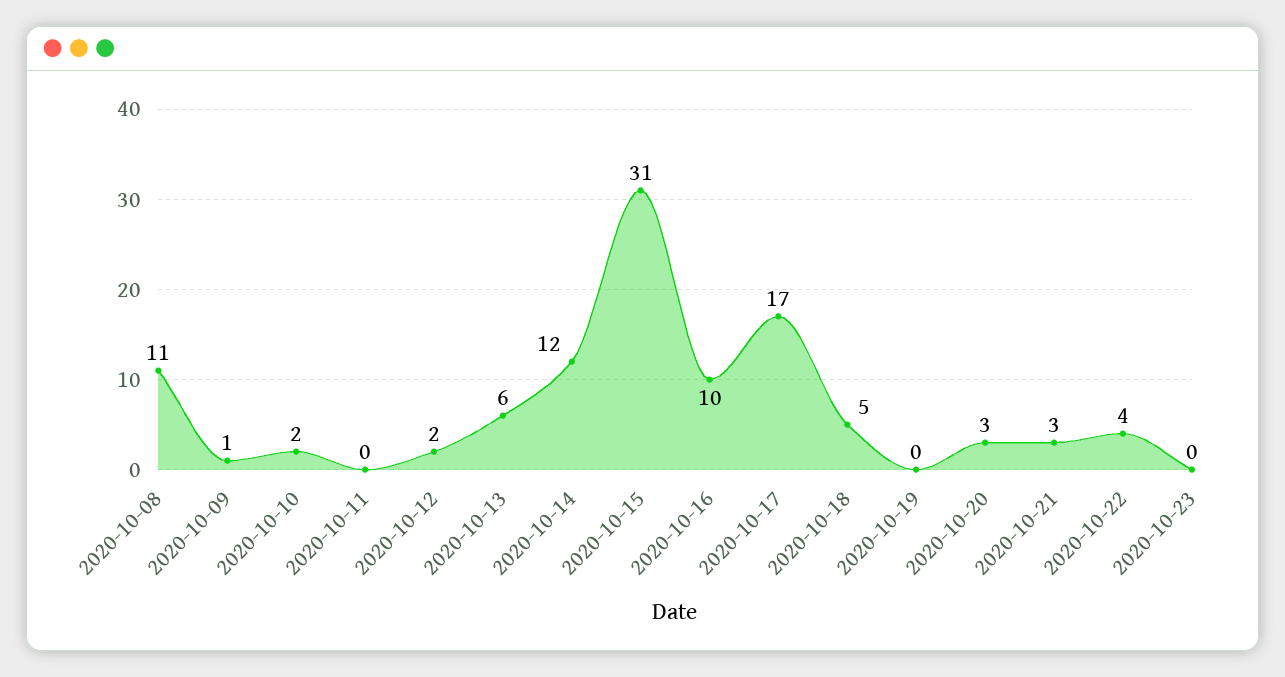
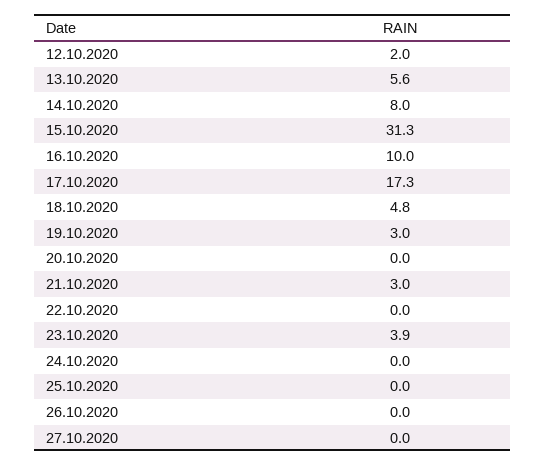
2020-10-08: 11 -> none
2020-10-09: 1 -> none
2020-10-10: 2 -> none
2020-10-11: 0 -> none
2020-10-14: 12 -> 8
2020-10-19: 0 -> 3
2020-10-20: 3 -> 0
2020-10-22: 4 -> 0
2020-10-23: 0 -> 3.9
24.10.2020: none -> 0
25.10.2020: none -> 0
26.10.2020: none -> 0
27.10.2020: none -> 0

